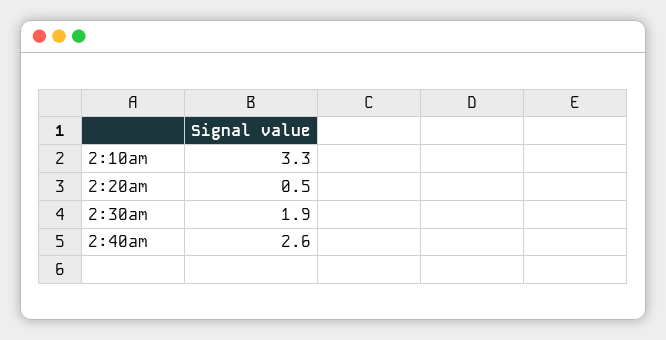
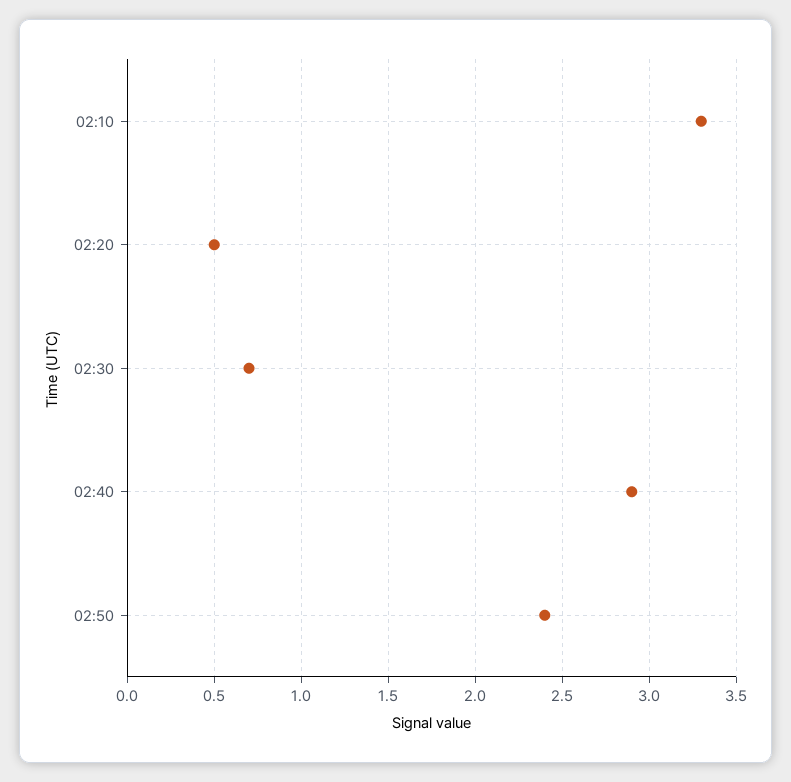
2:30am: 1.9 -> 0.7
2:40am: 2.6 -> 2.9
02:50: none -> 2.4

